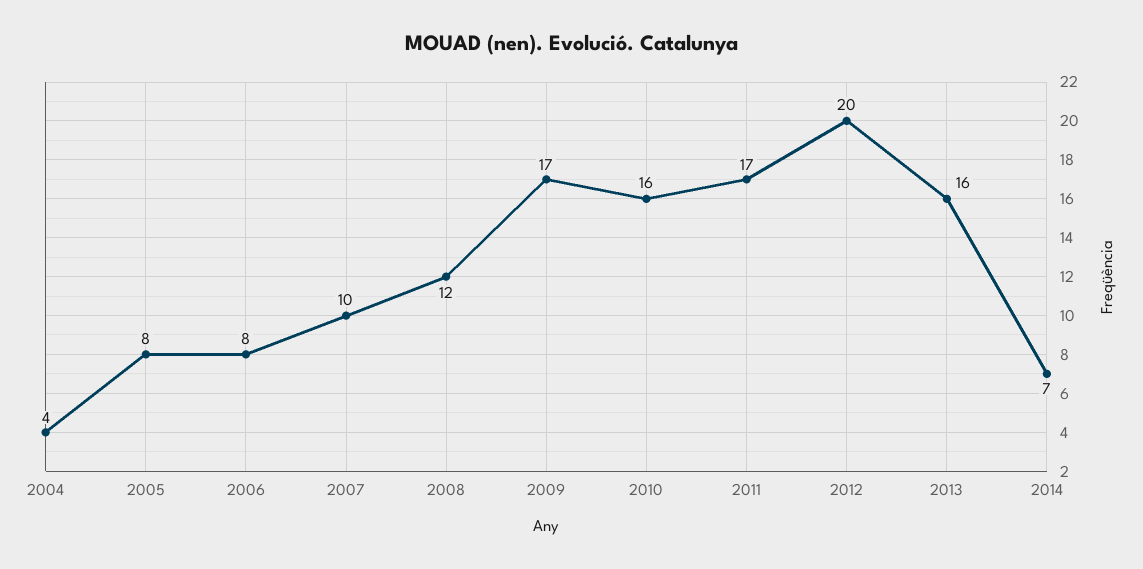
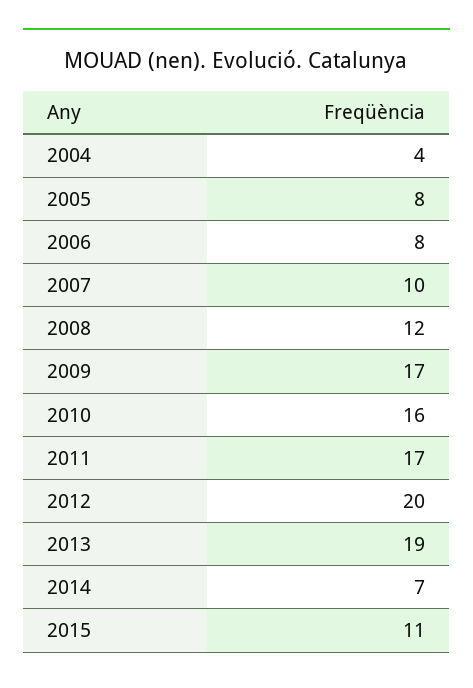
2013: 16 -> 19
2015: none -> 11

